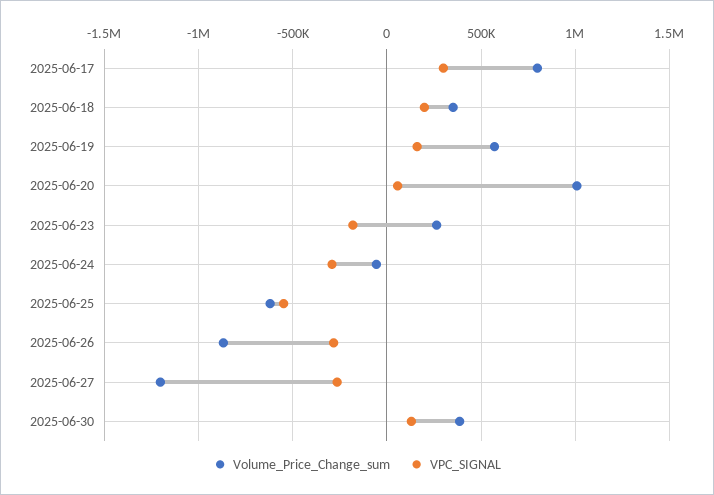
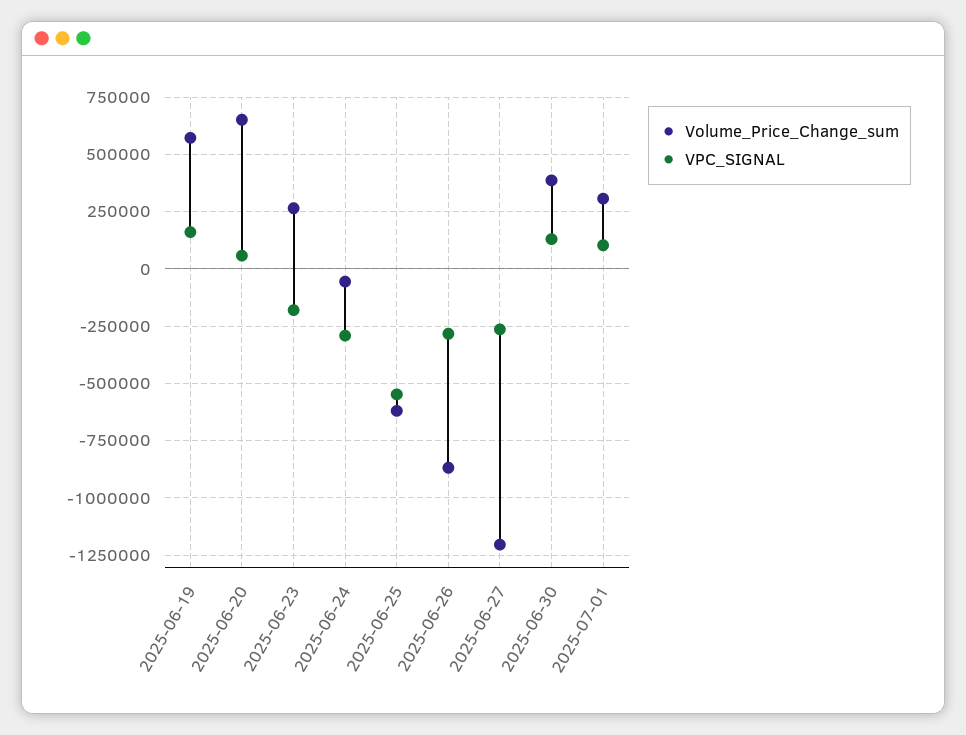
Volume_Price_Change_sum, 2025-06-17: 800000 -> none
VPC_SIGNAL, 2025-06-17: 300000 -> none
Volume_Price_Change_sum, 2025-06-18: 350000 -> none
VPC_SIGNAL, 2025-06-18: 200000 -> none
Volume_Price_Change_sum, 2025-06-20: 1000000 -> 650000
Volume_Price_Change_sum, 2025-07-01: none -> 300000
VPC_SIGNAL, 2025-07-01: none -> 100000

